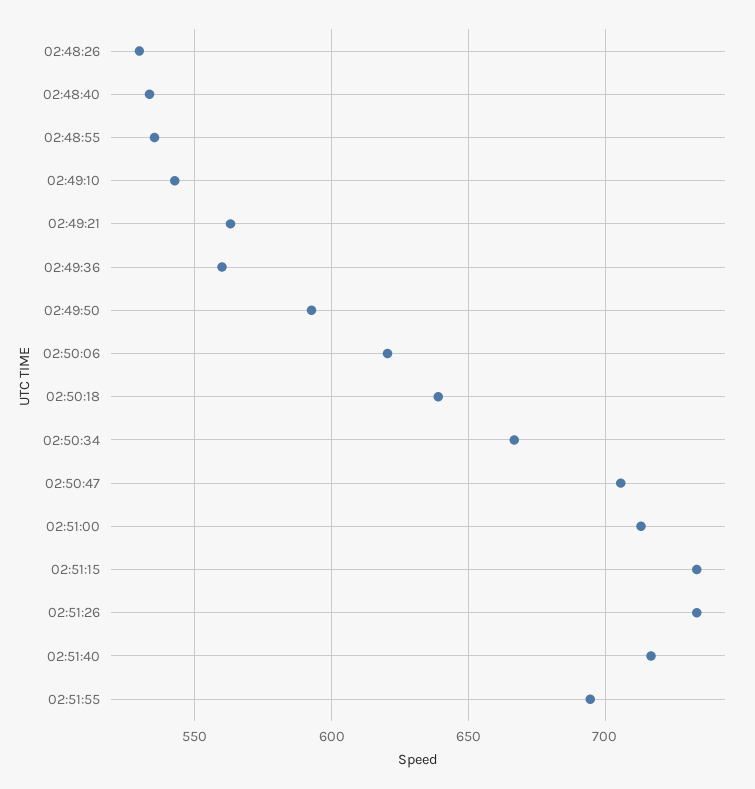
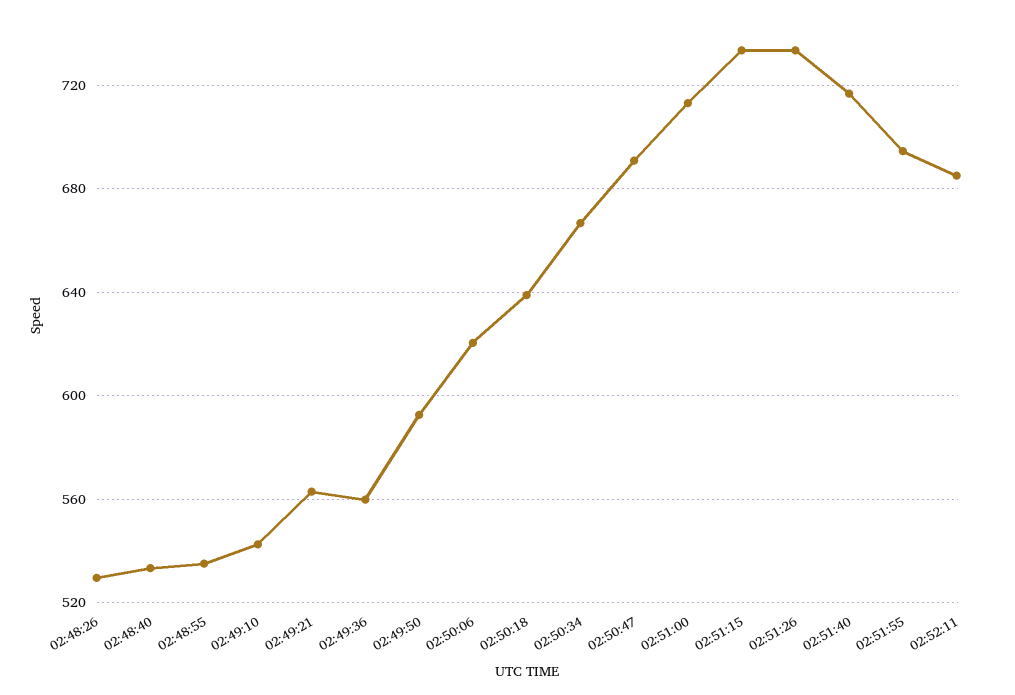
02:50:47: 705 -> 690
02:52:11: none -> 685

